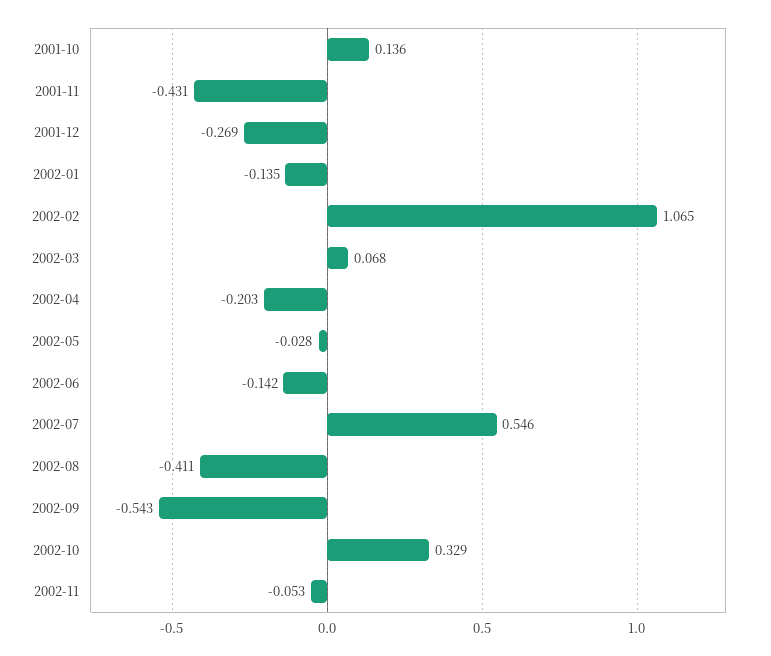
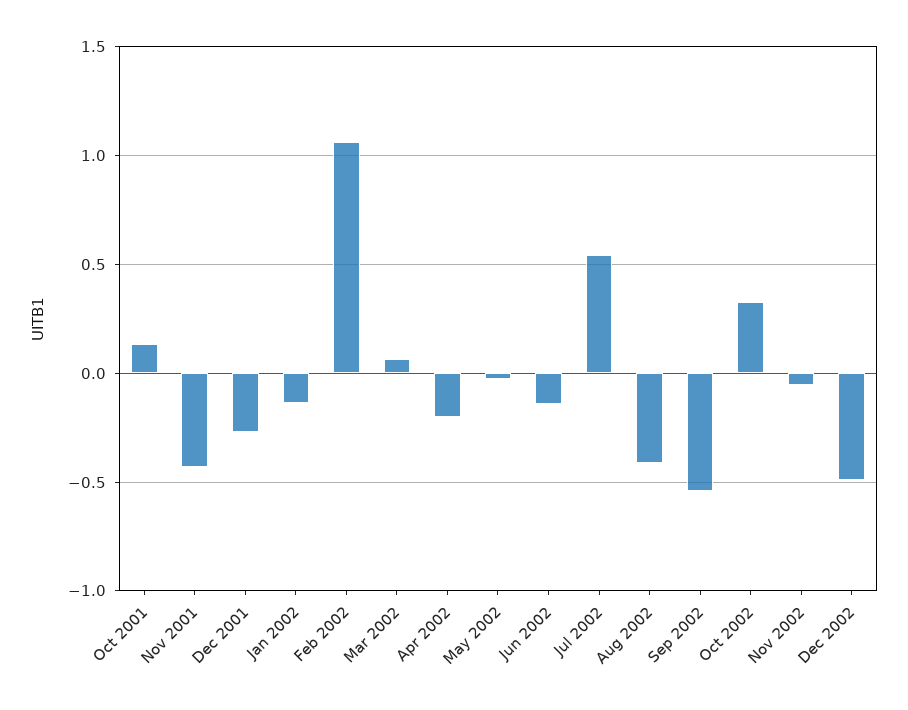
Dec 2002: none -> -0.5

